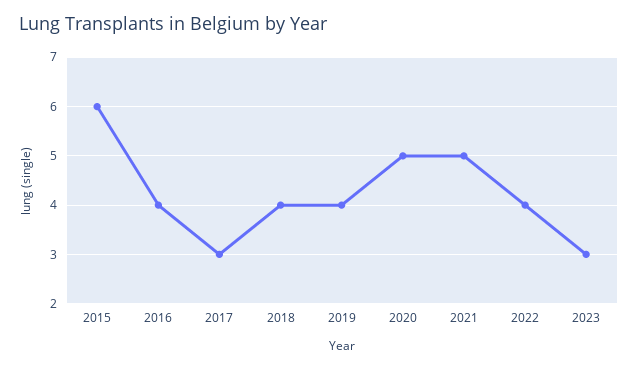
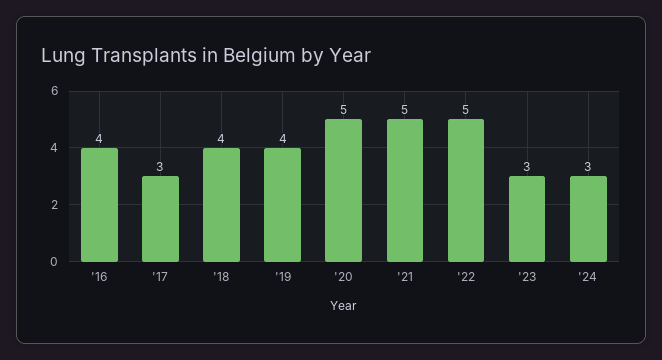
2015: 6 -> none
2022: 4 -> 5
'24: none -> 3

